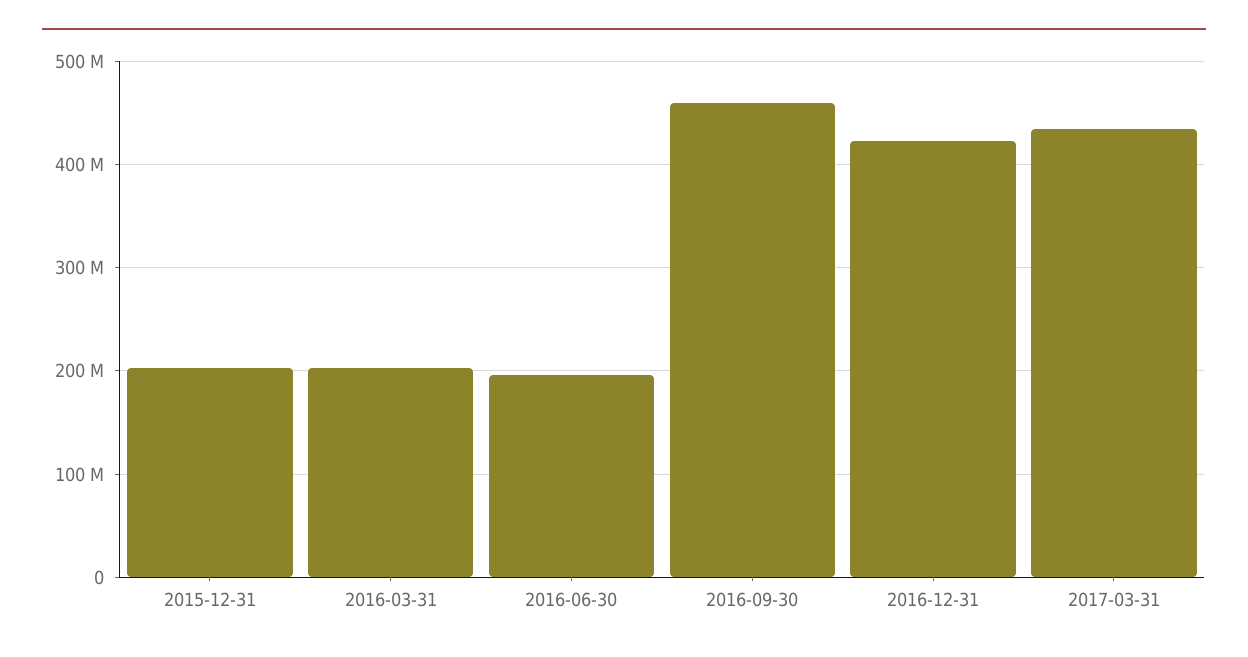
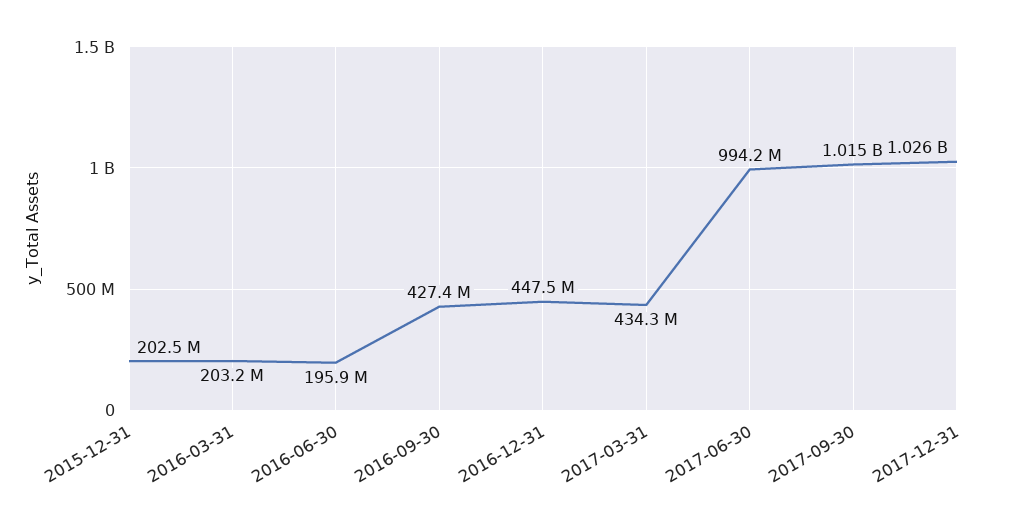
2016-09-30: 460000000 -> 427400000
2016-12-31: 420000000 -> 447500000
2017-06-30: none -> 994200000
2017-09-30: none -> 1015000000
2017-12-31: none -> 1026000000

